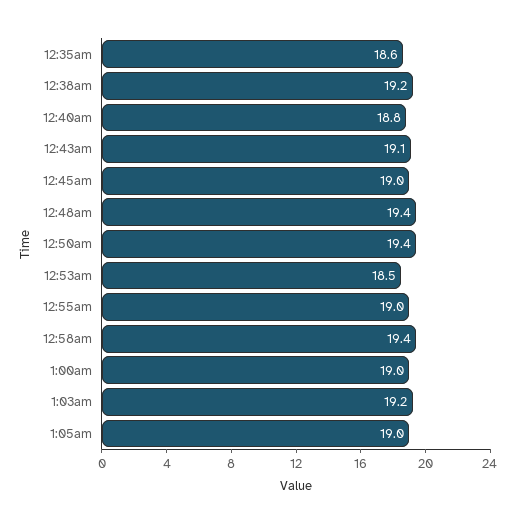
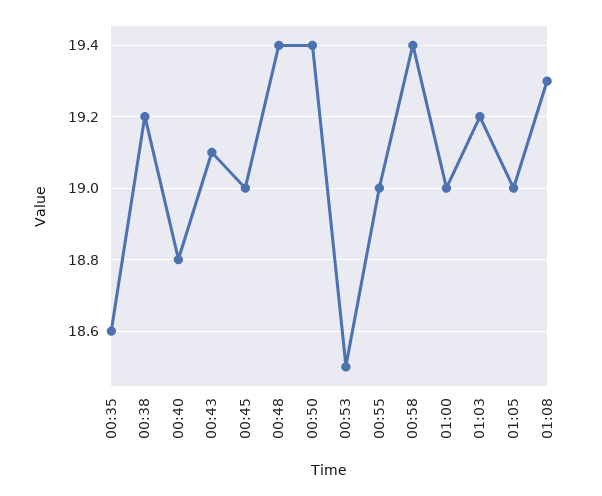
01:08: none -> 19.3

